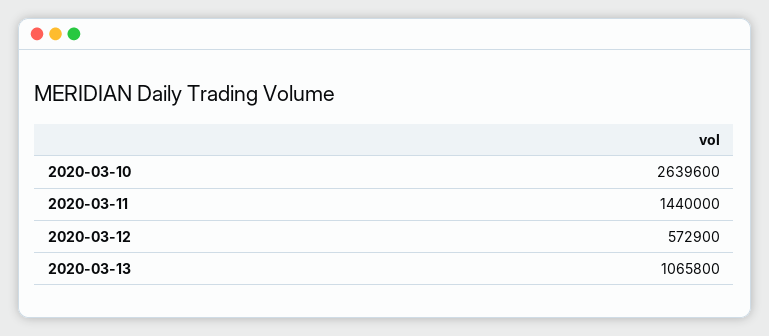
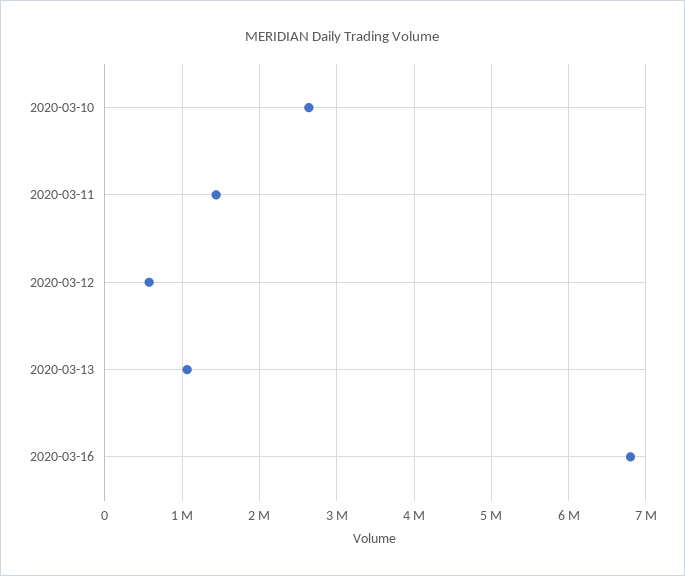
2020-03-16: none -> 6800000

